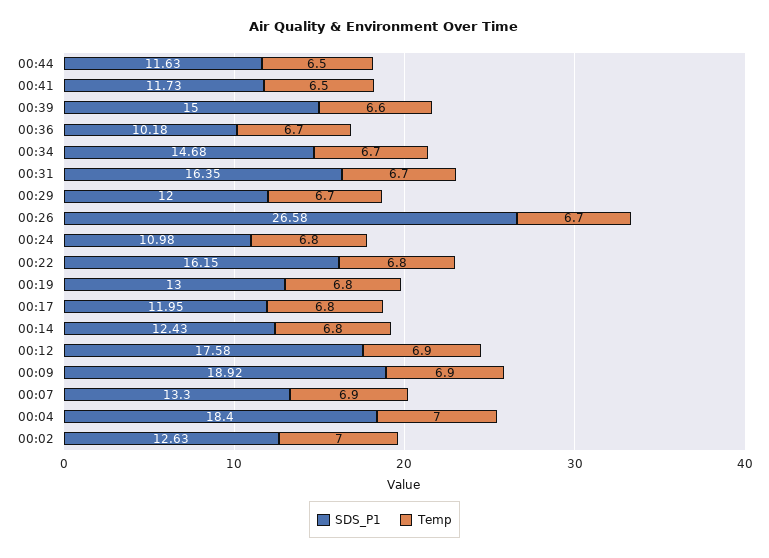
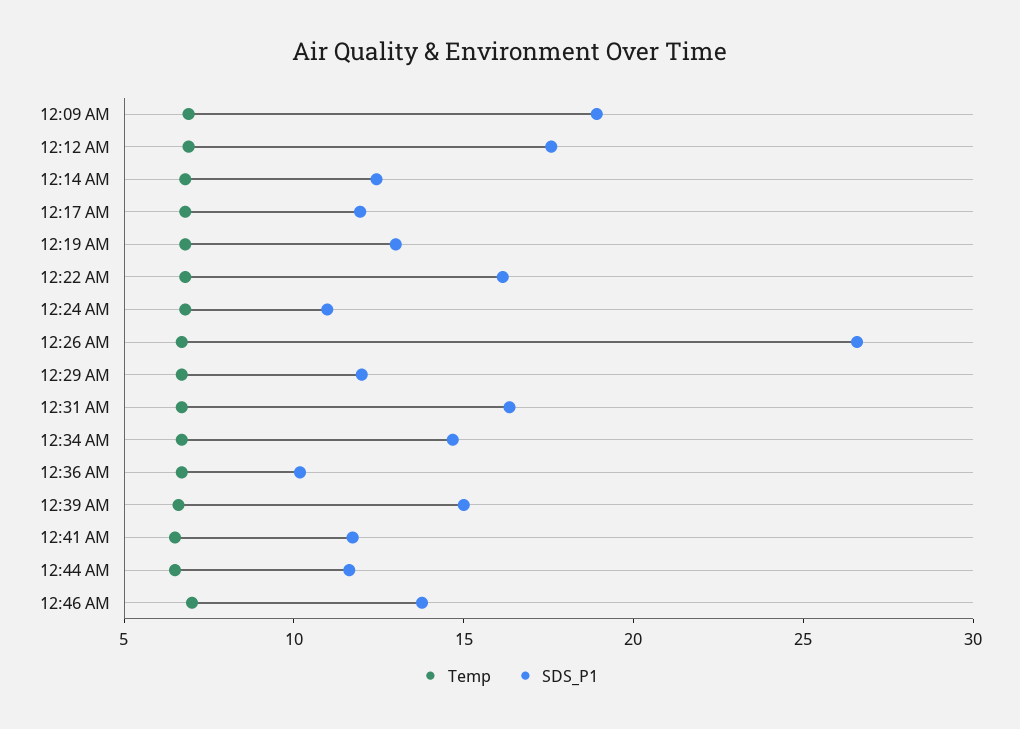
SDS_P1, 00:07: 13.3 -> none
Temp, 00:07: 6.9 -> none
SDS_P1, 00:04: 18.4 -> none
Temp, 00:04: 7 -> none
SDS_P1, 00:02: 12.63 -> none
Temp, 00:02: 7 -> none
Temp, 12:46 AM: none -> 7
SDS_P1, 12:46 AM: none -> 14

